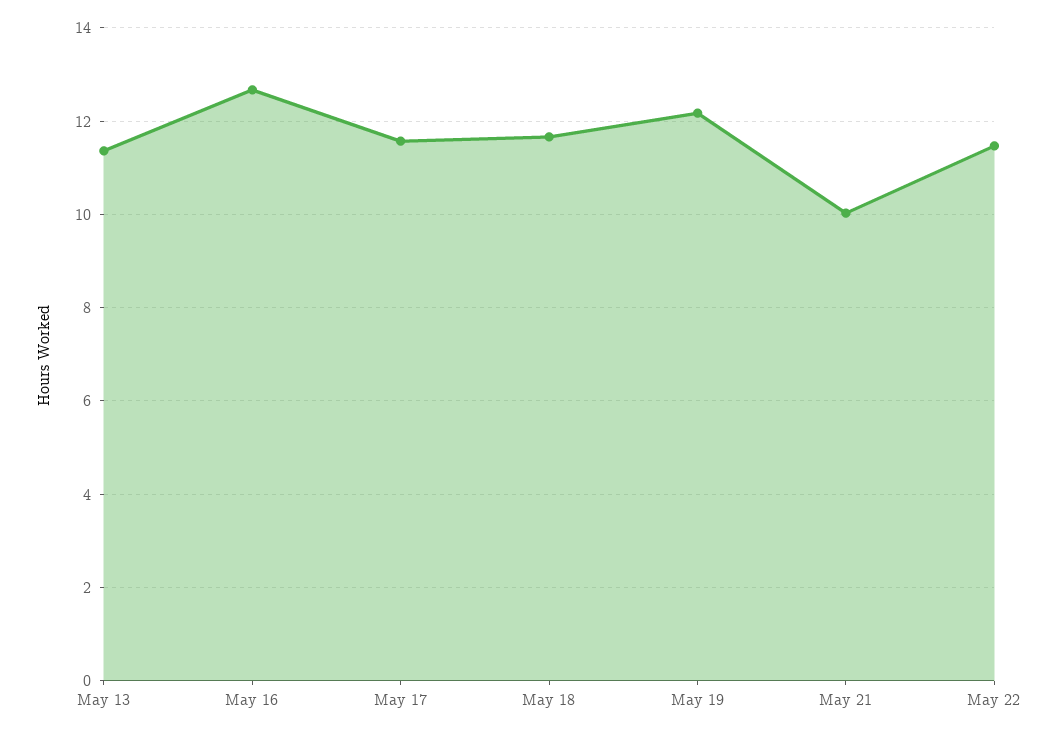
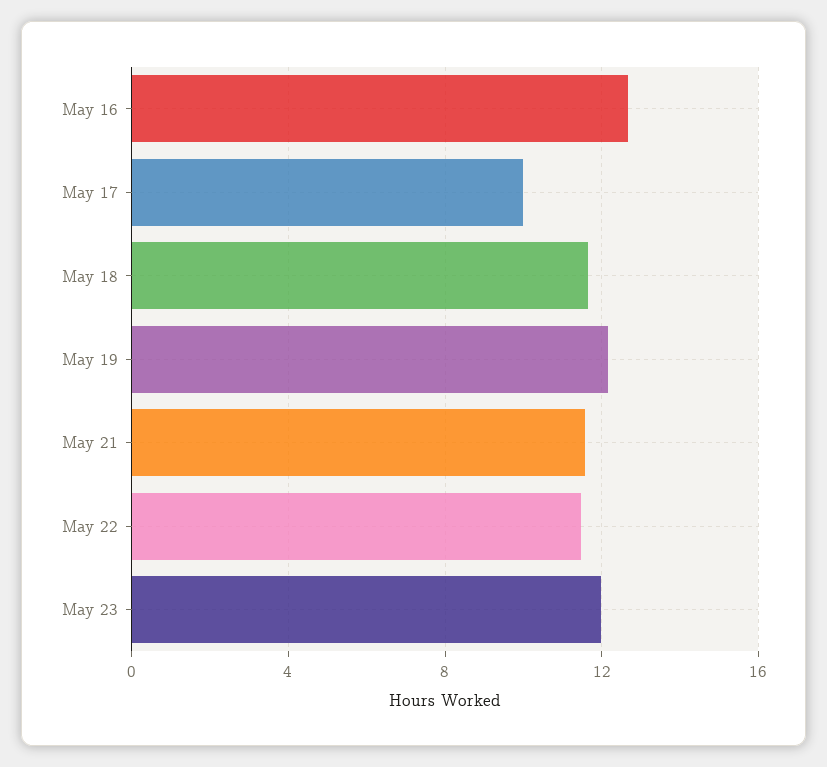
May 13: 11.4 -> none
May 17: 11.6 -> 10
May 21: 10 -> 11.5
May 23: none -> 12

